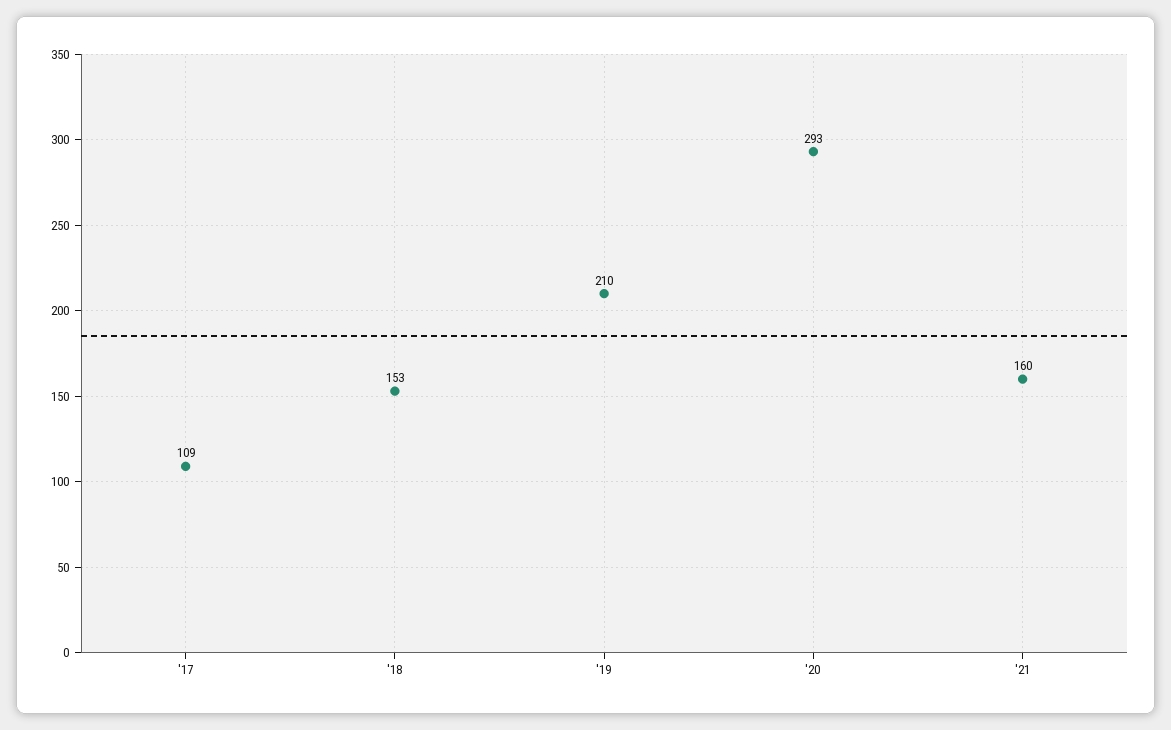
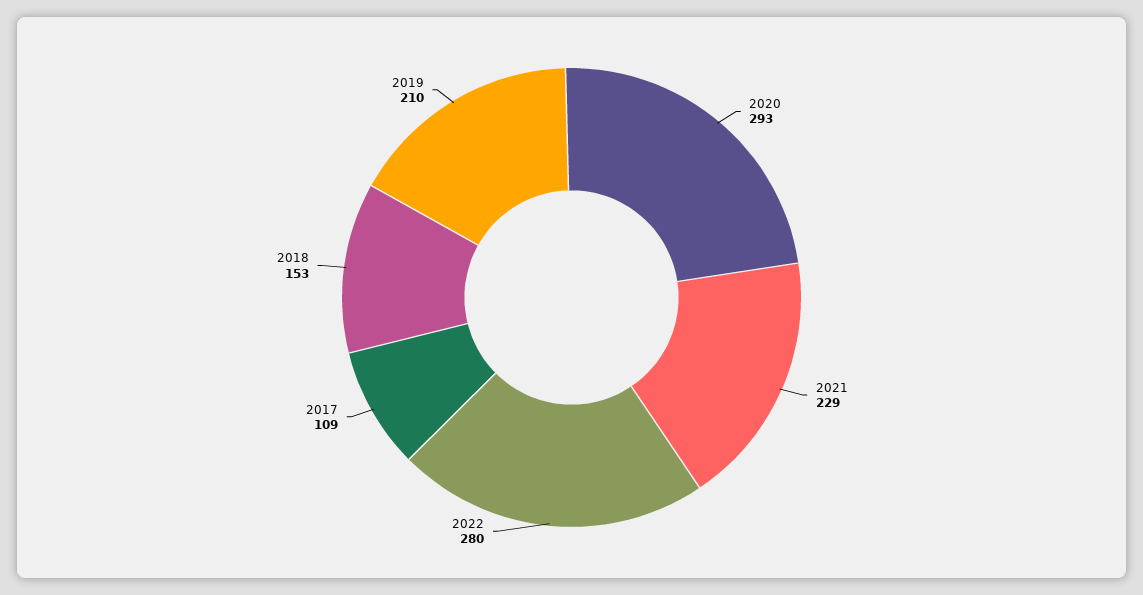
'21: 160 -> 229
2022: none -> 280

